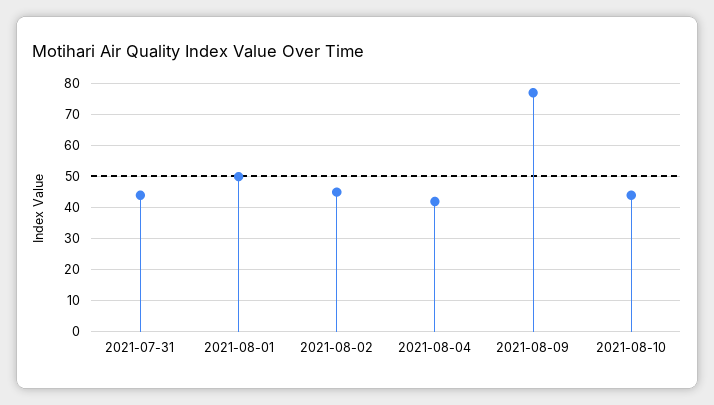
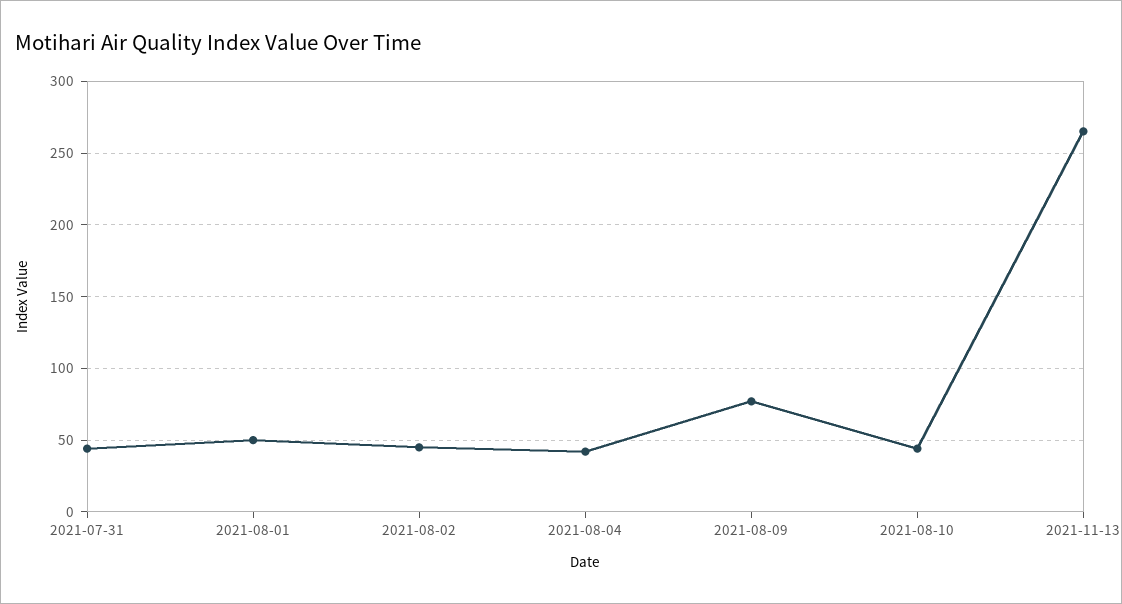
2021-11-13: none -> 265

